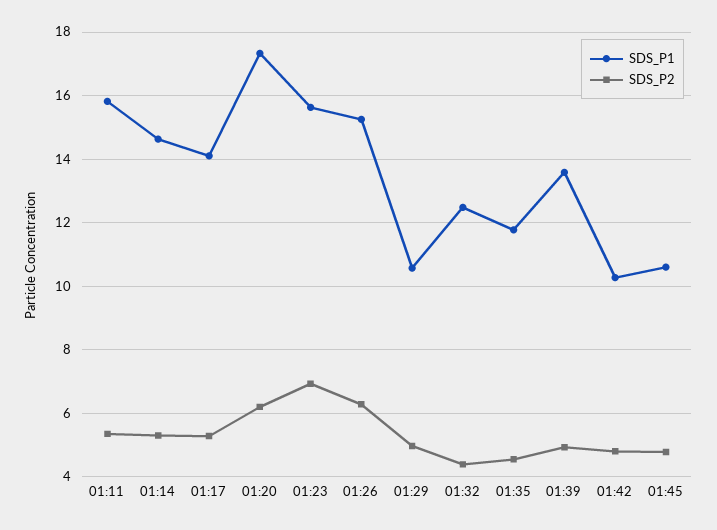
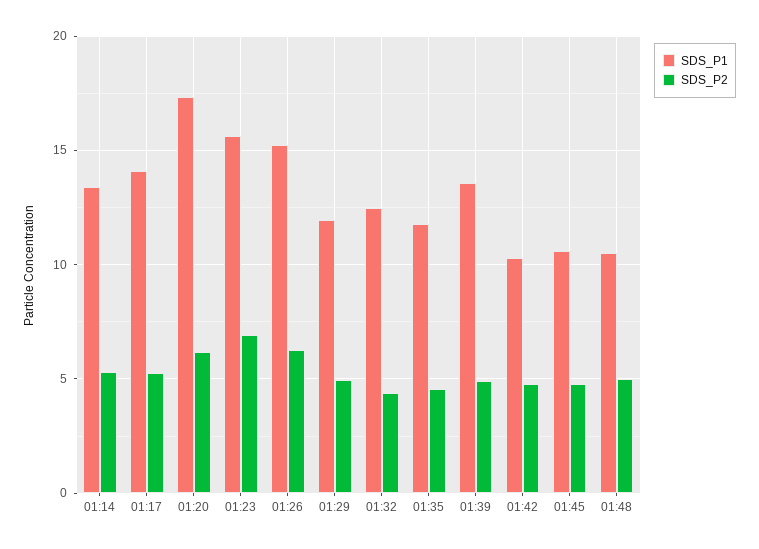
SDS_P1, 01:11: 15.8 -> none
SDS_P2, 01:11: 5.4 -> none
SDS_P1, 01:14: 14.6 -> 13.5
SDS_P1, 01:29: 10.6 -> 12
SDS_P1, 01:48: none -> 10.5
SDS_P2, 01:48: none -> 5

